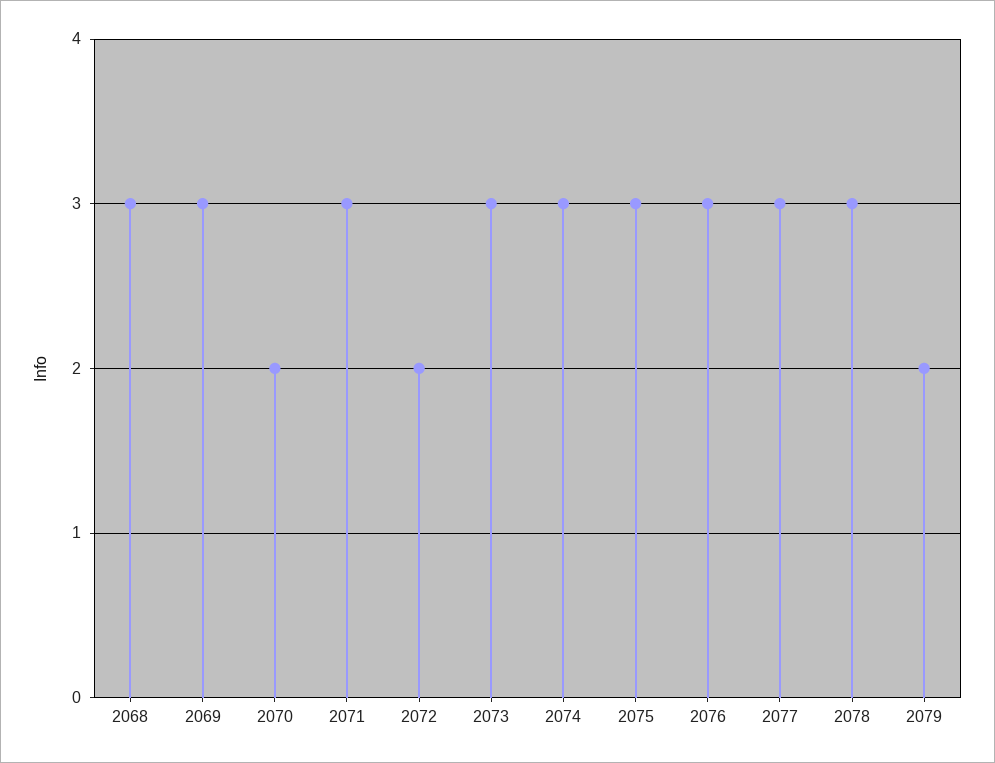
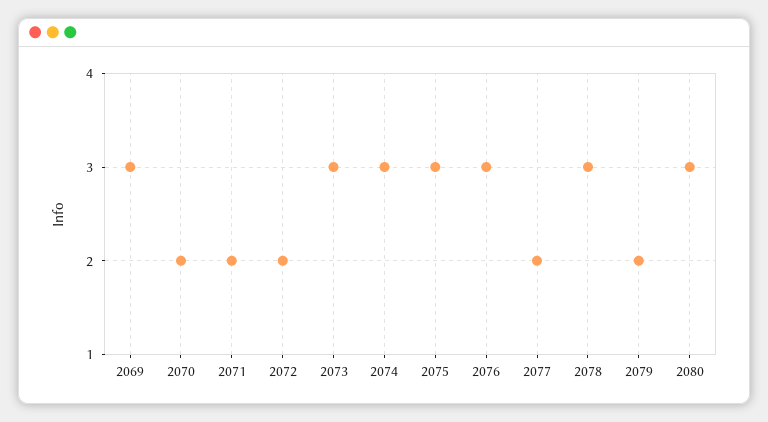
2068: 3 -> none
2071: 3 -> 2
2077: 3 -> 2
2080: none -> 3

